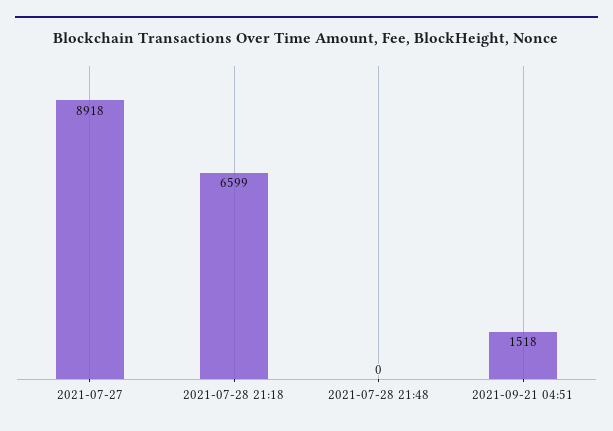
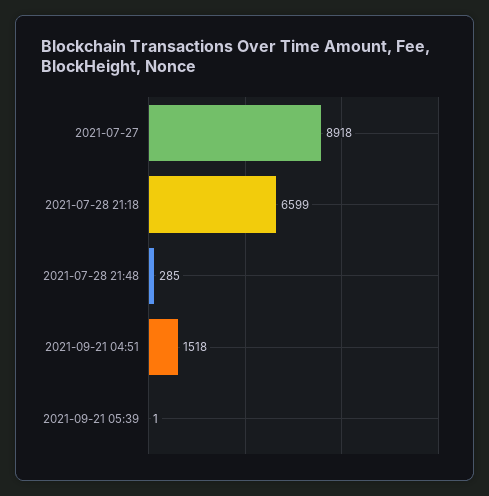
2021-07-28 21:48: 0 -> 285
2021-09-21 05:39: none -> 1

